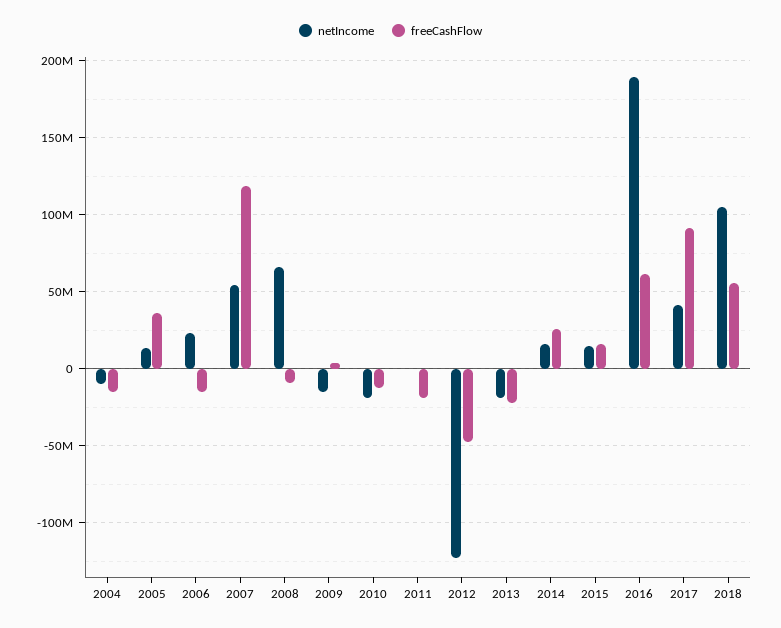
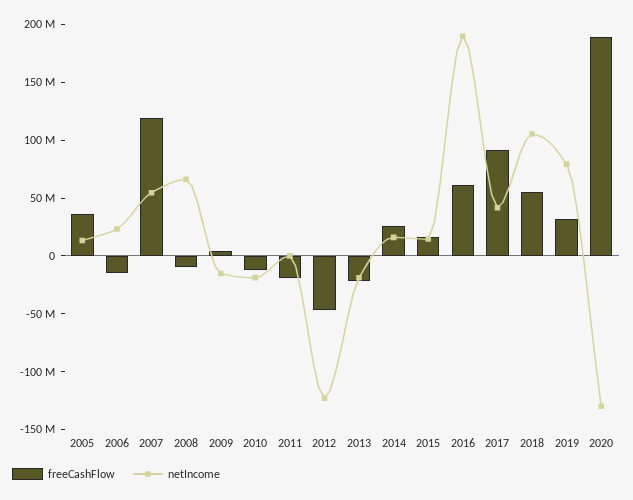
netIncome, 2004: -10000000 -> none
freeCashFlow, 2004: -15000000 -> none
freeCashFlow, 2019: none -> 30000000
netIncome, 2019: none -> 80000000
freeCashFlow, 2020: none -> 190000000
netIncome, 2020: none -> -130000000

